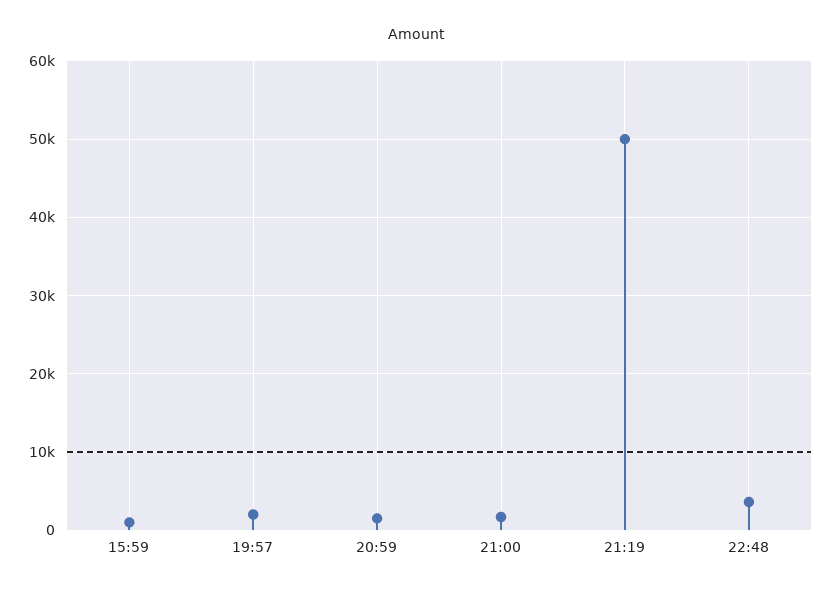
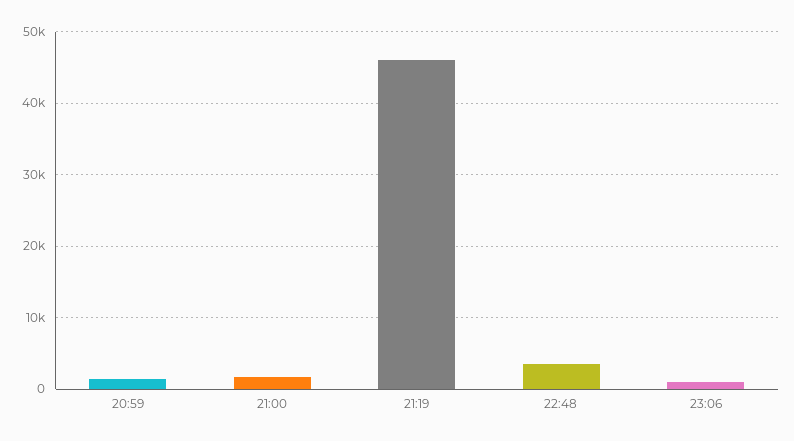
15:59: 1000 -> none
19:57: 2000 -> none
21:19: 50000 -> 46000
23:06: none -> 1000

